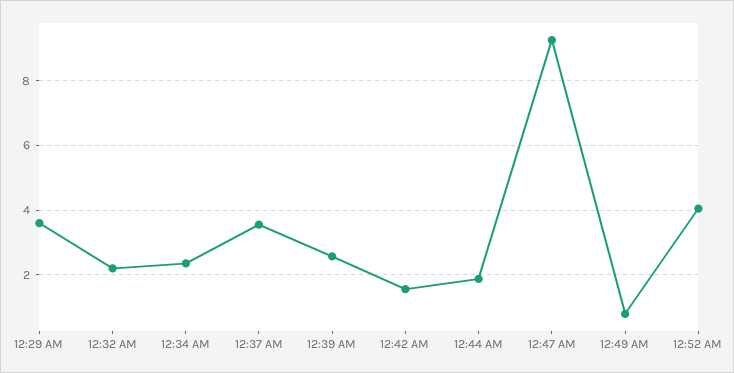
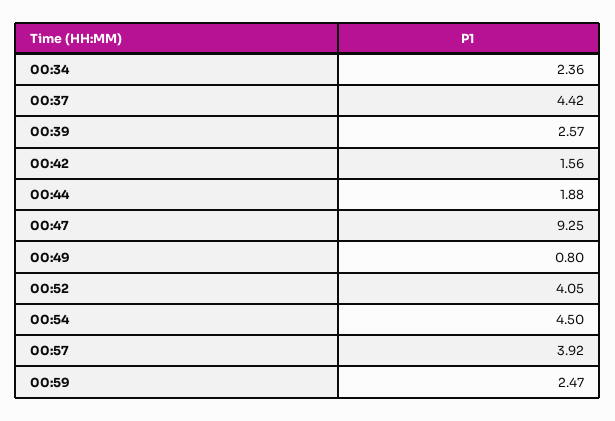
12:29 AM: 3.6 -> none
12:32 AM: 2.2 -> none
12:37 AM: 3.6 -> 4.42
00:54: none -> 4.5
00:57: none -> 3.92
00:59: none -> 2.47

